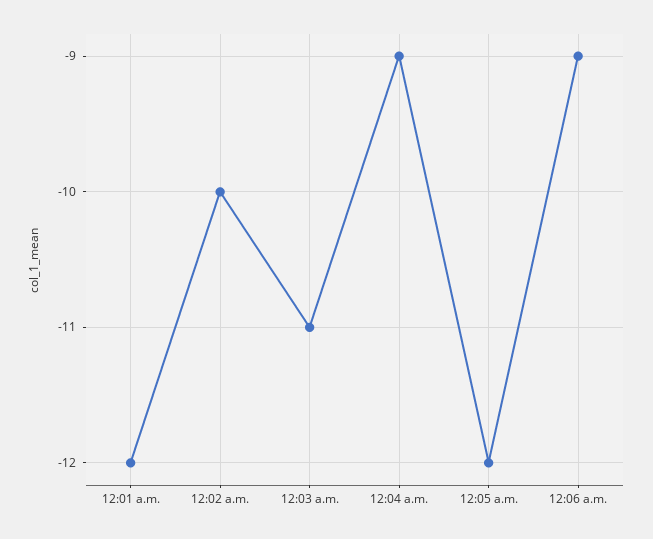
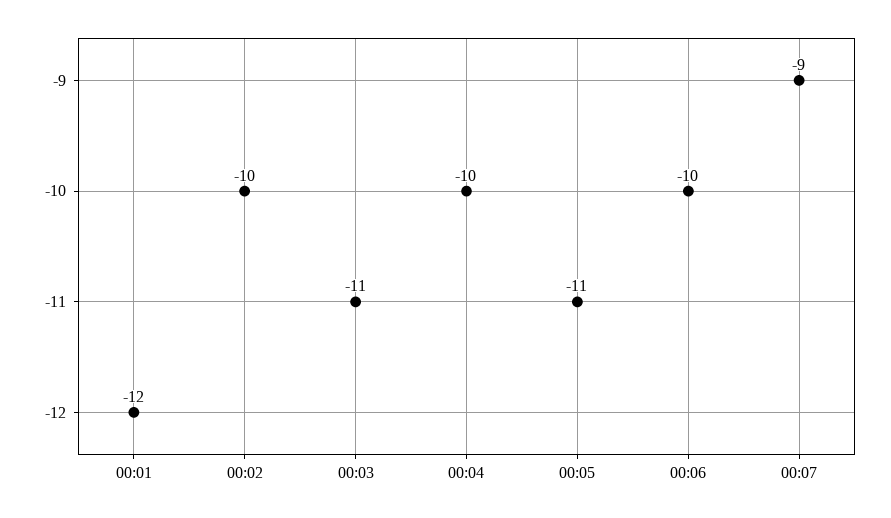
12:04 a.m.: -9 -> -10
12:05 a.m.: -12 -> -11
12:06 a.m.: -9 -> -10
00:07: none -> -9

